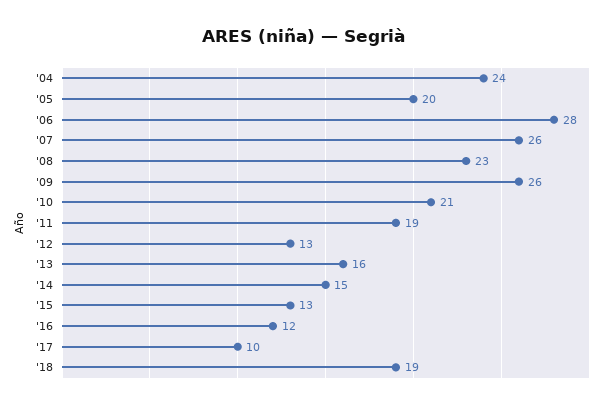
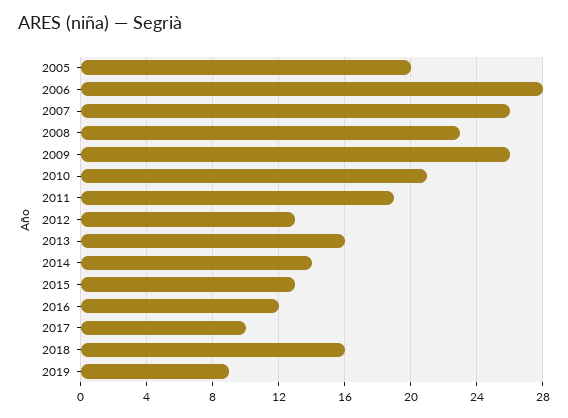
'04: 24 -> none
'14: 15 -> 14
'18: 19 -> 16
2019: none -> 9

